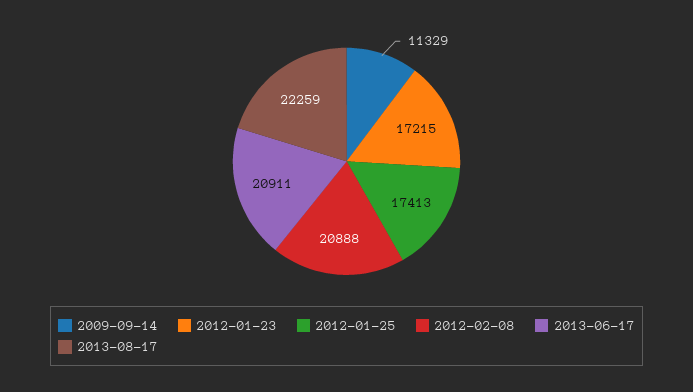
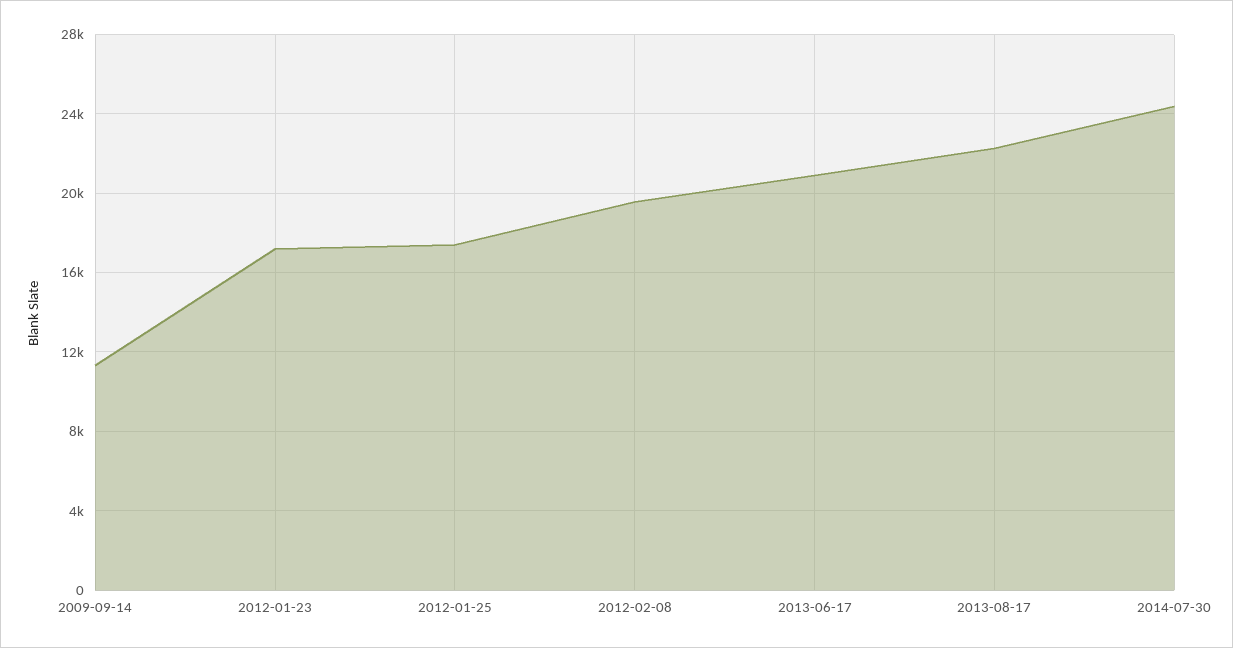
2012-02-08: 20888 -> 19500
2014-07-30: none -> 24500

